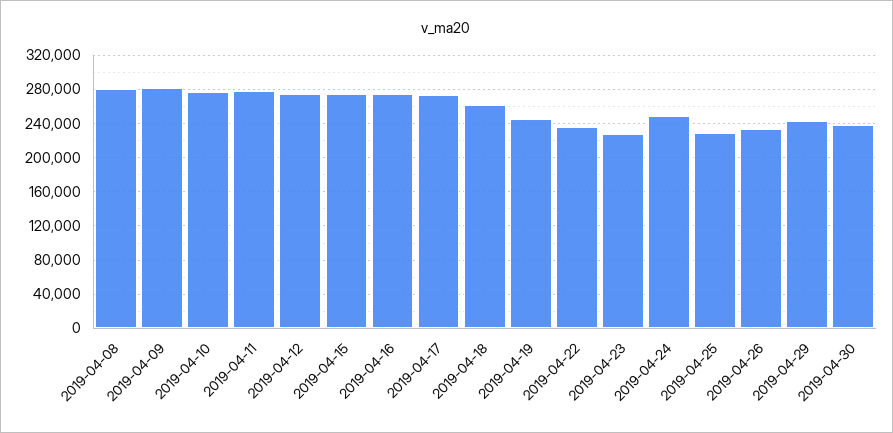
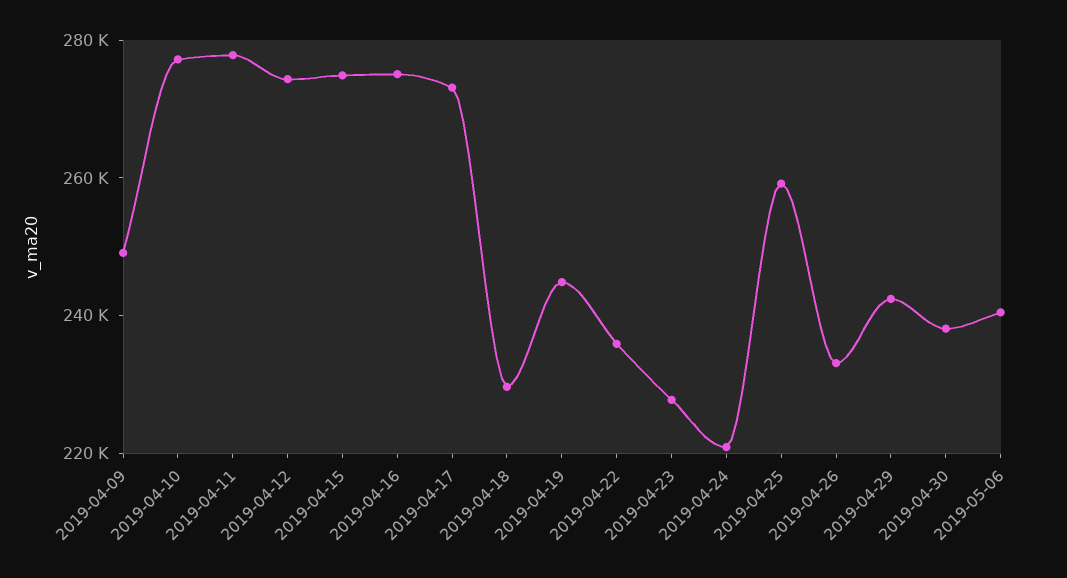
2019-04-08: 280000 -> none
2019-04-09: 280000 -> 250000
2019-04-18: 260000 -> 230000
2019-04-24: 250000 -> 220000
2019-04-25: 230000 -> 260000
2019-05-06: none -> 240000

